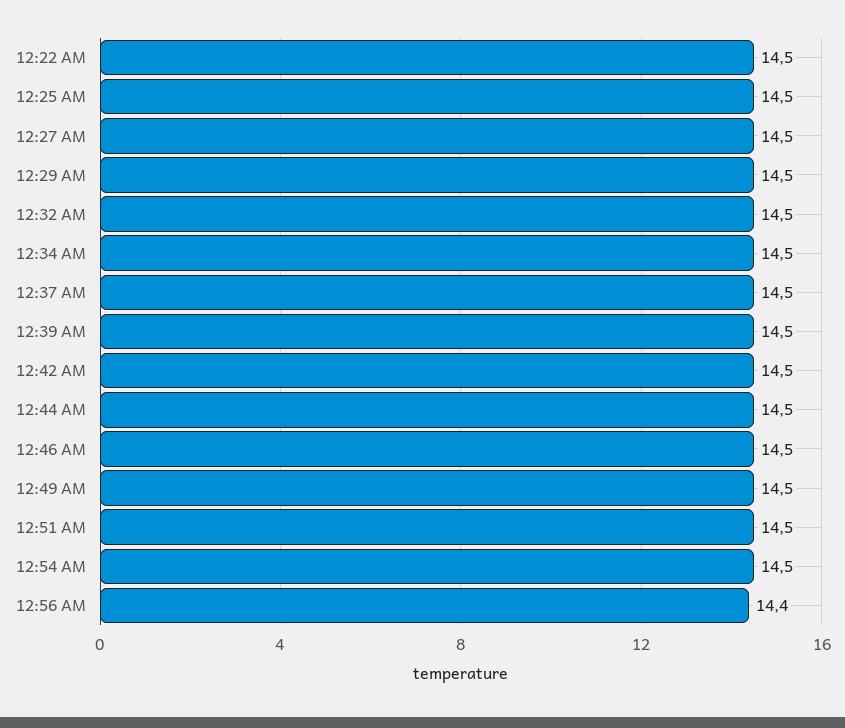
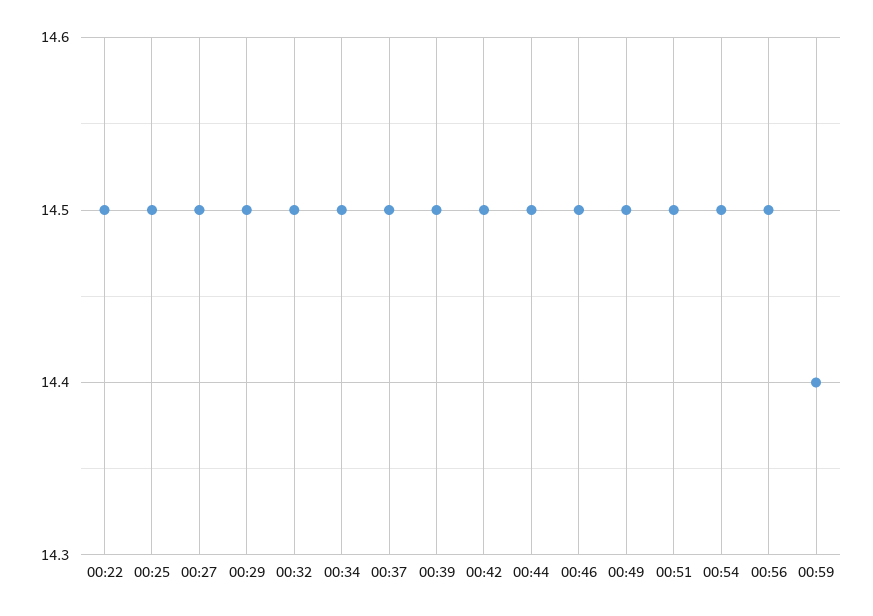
12:56 AM: 14.4 -> 14.5
00:59: none -> 14.4

